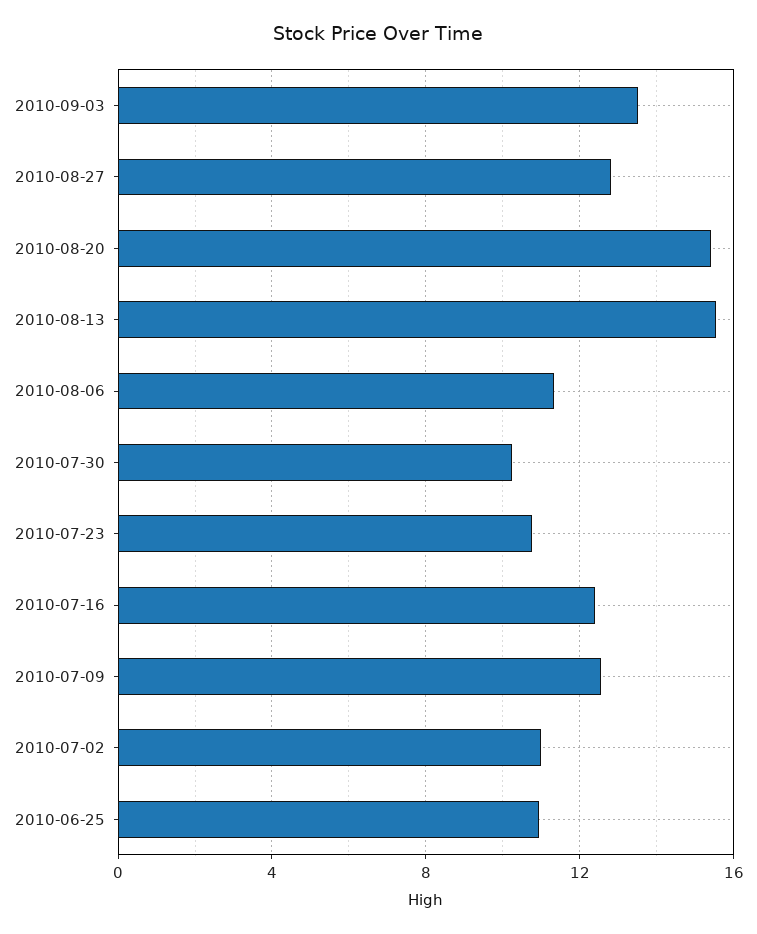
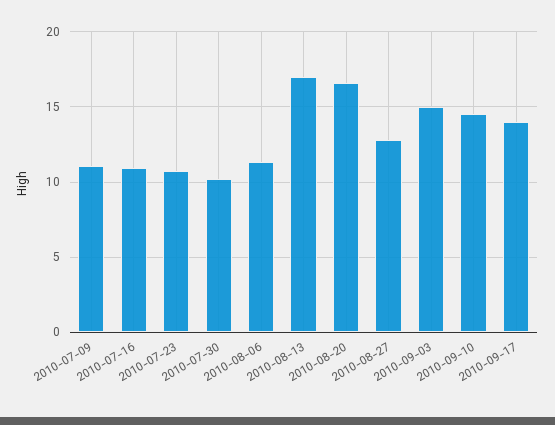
2010-09-03: 13.5 -> 15
2010-08-20: 15.5 -> 16.5
2010-08-13: 15.5 -> 17
2010-07-16: 12.5 -> 11
2010-07-09: 12.5 -> 11
2010-07-02: 11 -> none
2010-06-25: 11 -> none
2010-09-10: none -> 14.5
2010-09-17: none -> 14

